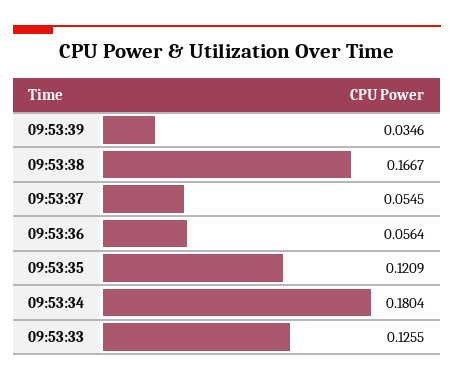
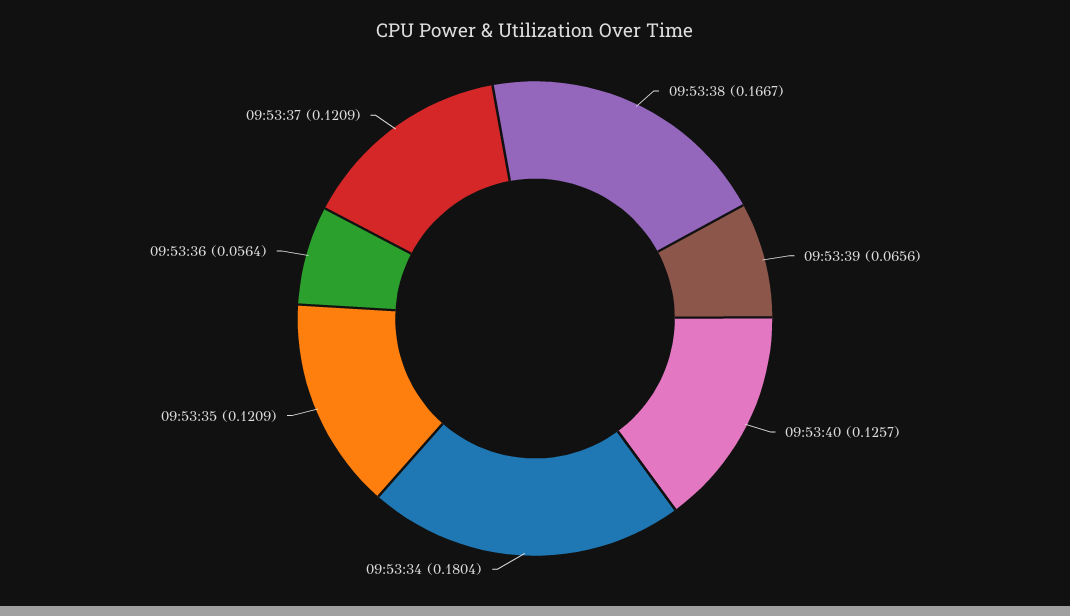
09:53:39: 0.0346 -> 0.0656
09:53:37: 0.0545 -> 0.1209
09:53:33: 0.1255 -> none
09:53:40: none -> 0.1257

